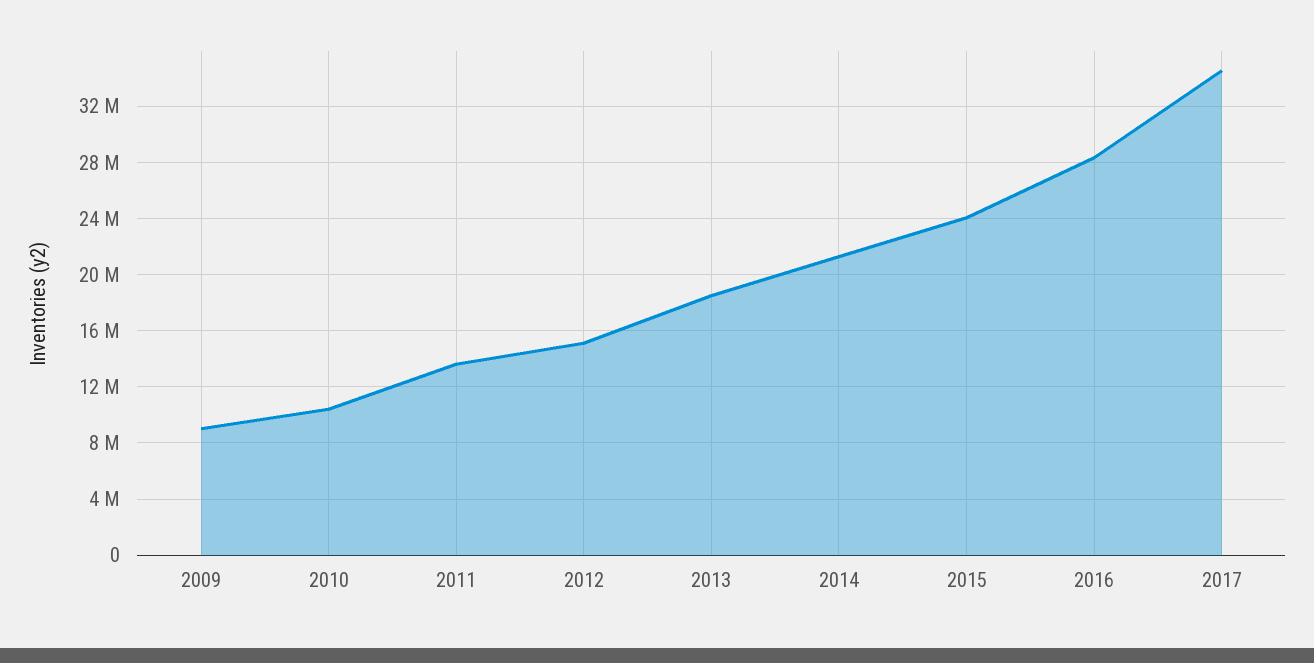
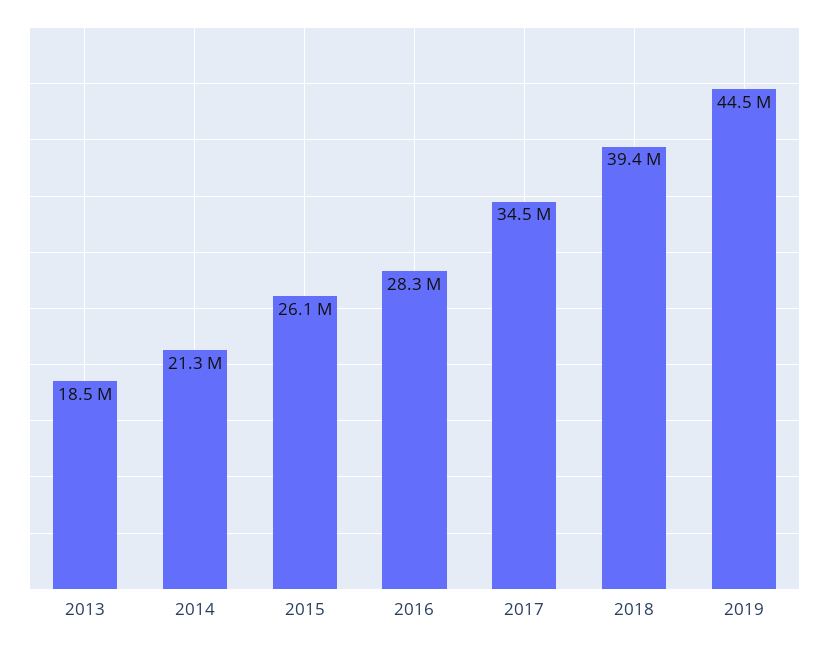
2009: 9000000 -> none
2010: 10500000 -> none
2011: 13500000 -> none
2012: 15000000 -> none
2015: 24000000 -> 26100000
2018: none -> 39400000
2019: none -> 44500000

